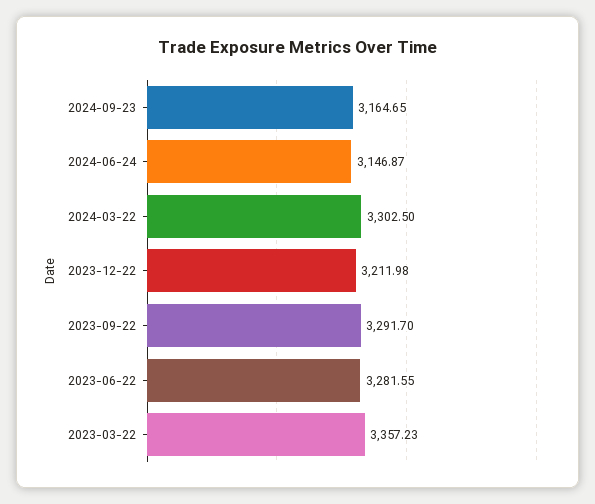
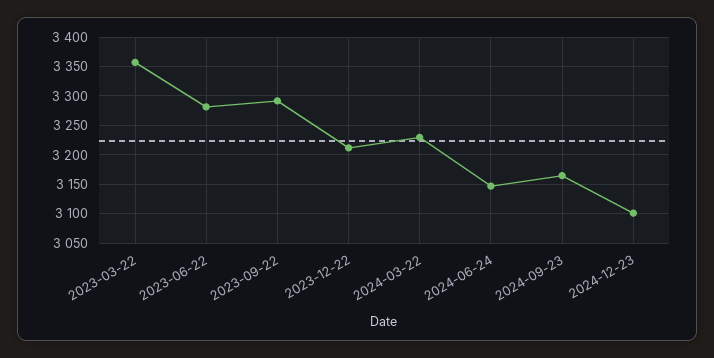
2024-03-22: 3302.5 -> 3225
2024-12-23: none -> 3100

